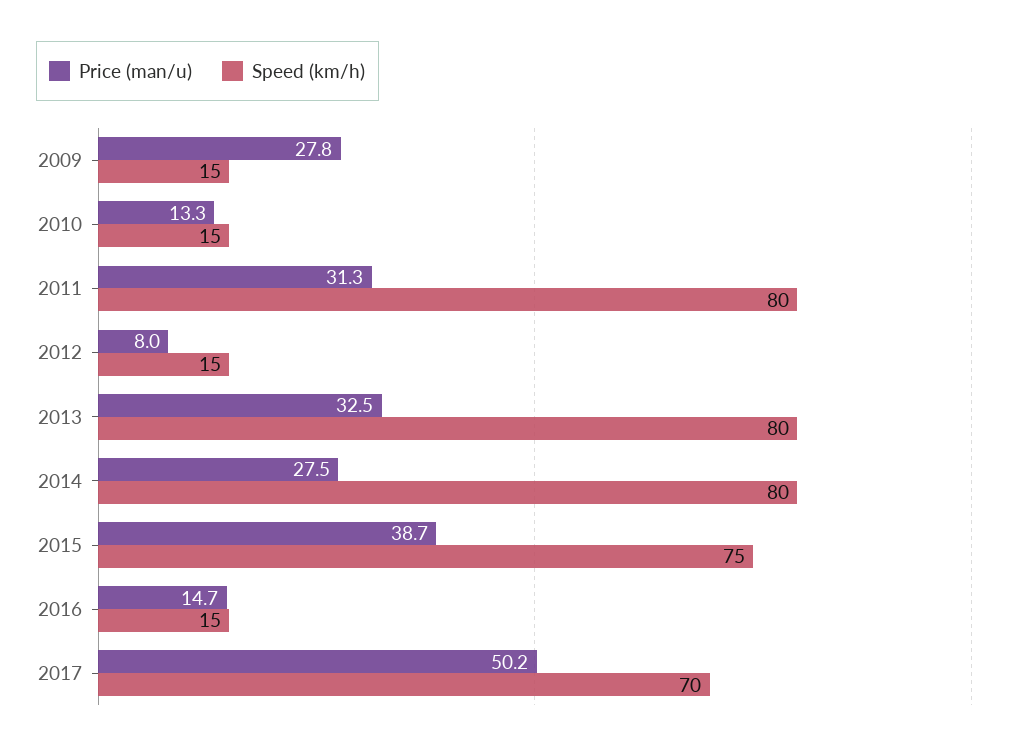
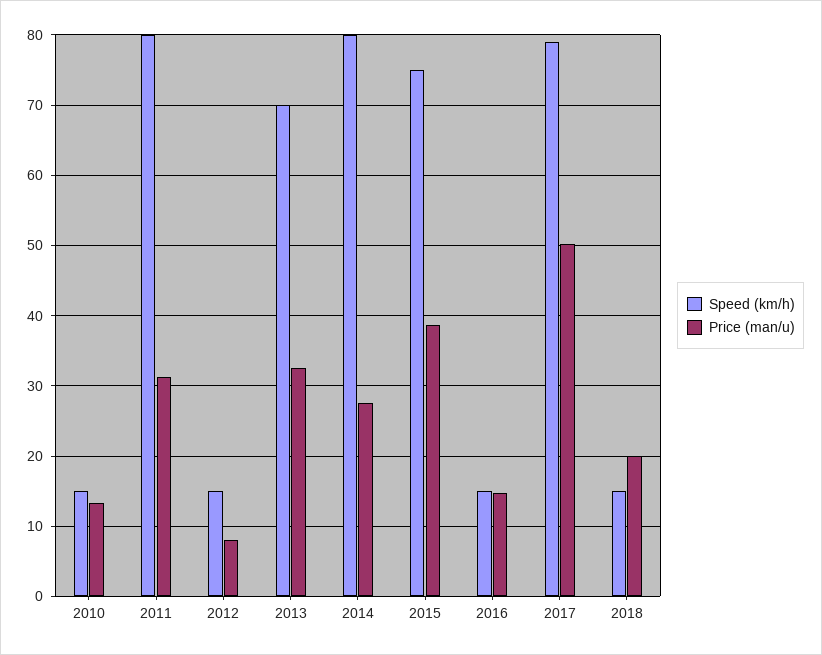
Price (man/u), 2009: 27.8 -> none
Speed (km/h), 2009: 15 -> none
Speed (km/h), 2013: 80 -> 70
Speed (km/h), 2017: 70 -> 79
Speed (km/h), 2018: none -> 15
Price (man/u), 2018: none -> 20

